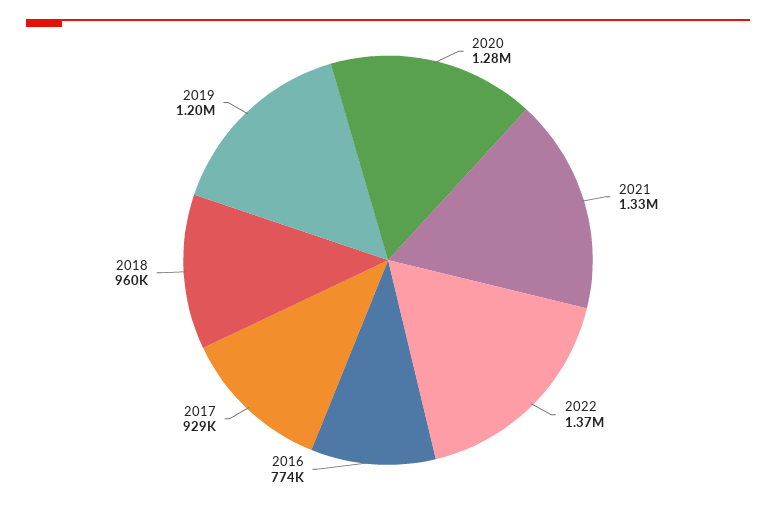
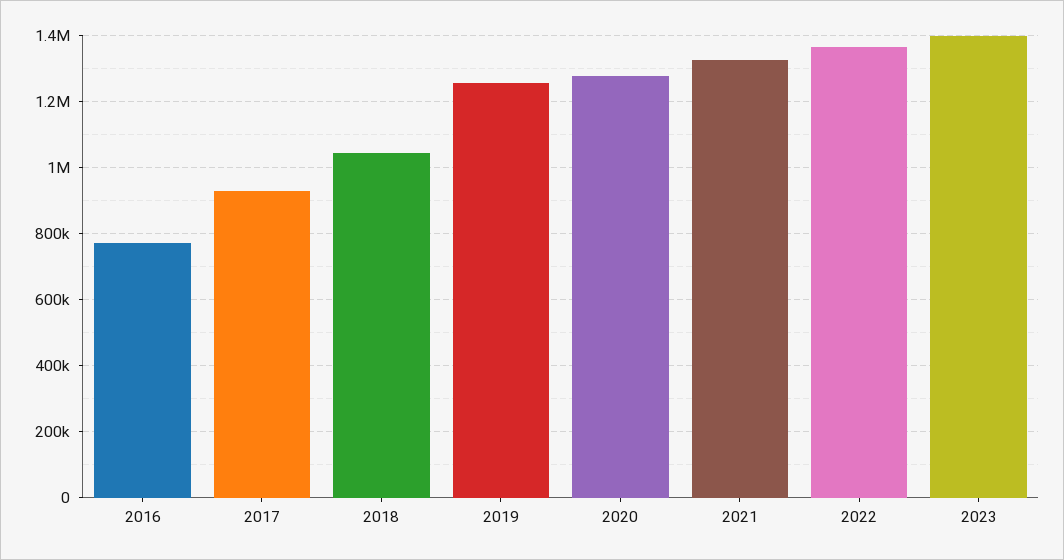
2018: 960000 -> 1040000
2019: 1200000 -> 1260000
2023: none -> 1400000

